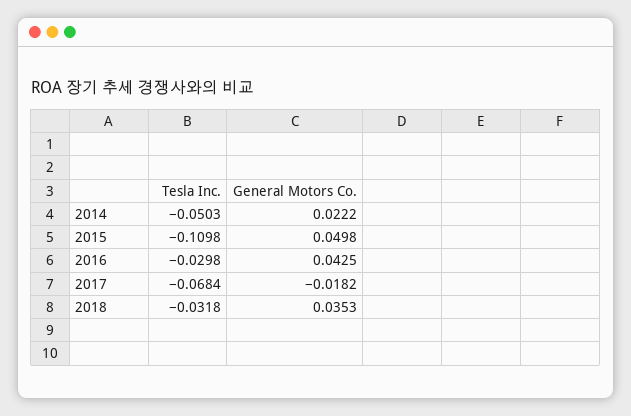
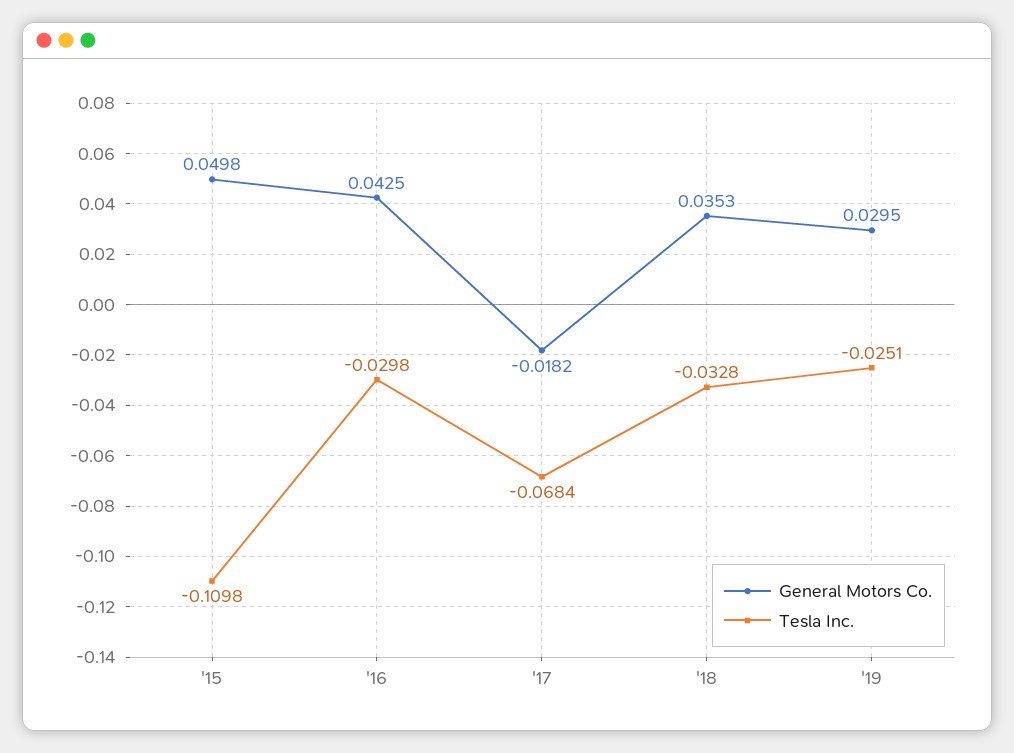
Tesla Inc., 2014: -0.0503 -> none
General Motors Co., 2014: 0.0222 -> none
Tesla Inc., 2018: -0.0318 -> -0.0328
General Motors Co., '19: none -> 0.0295
Tesla Inc., '19: none -> -0.0251

